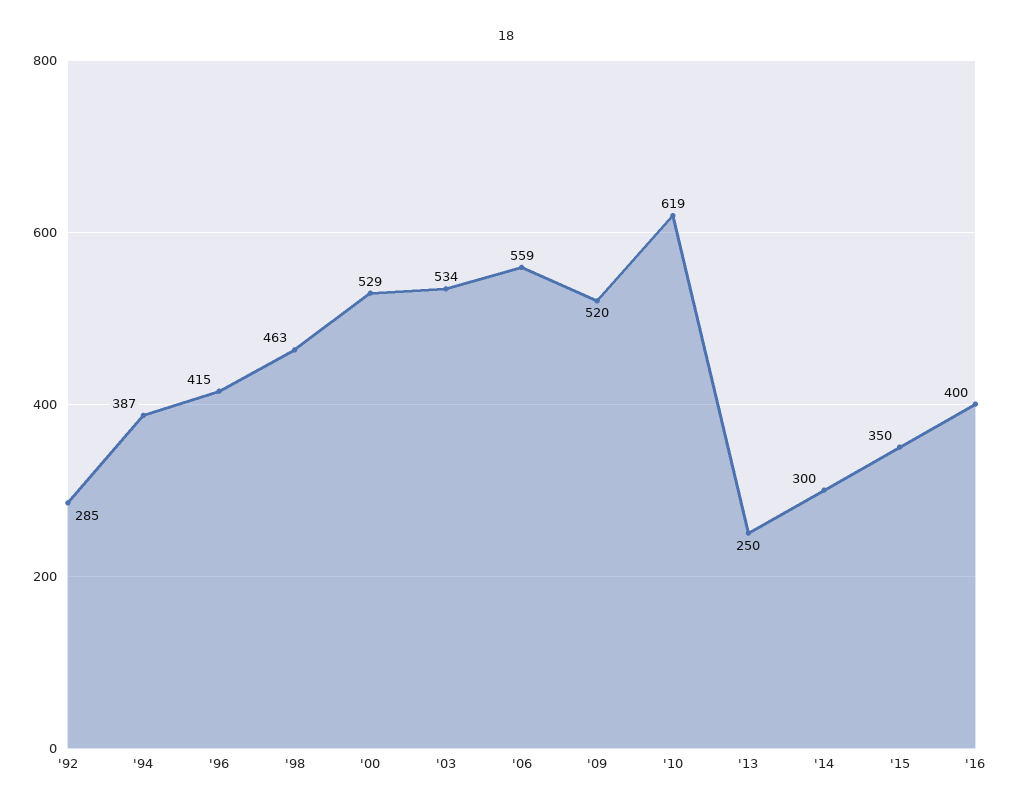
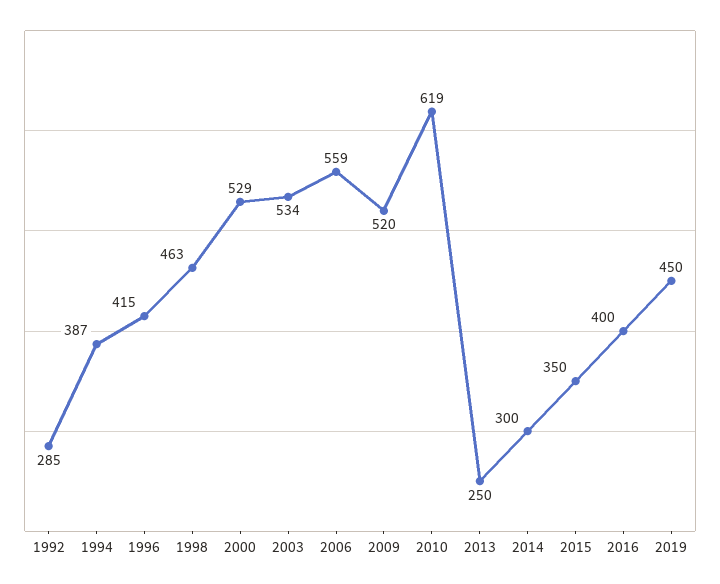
2019: none -> 450

